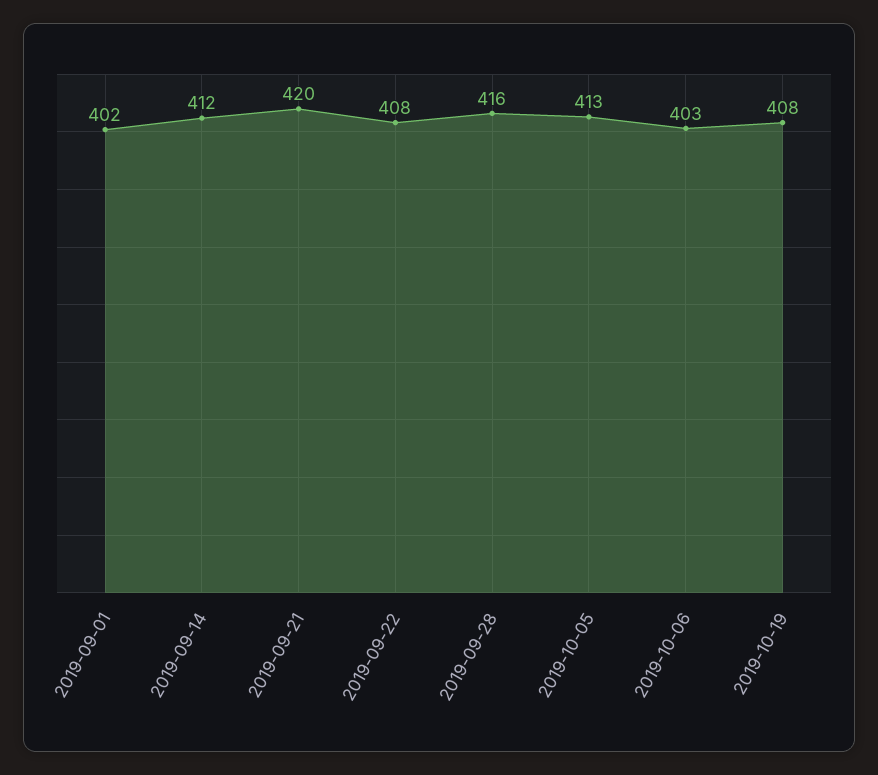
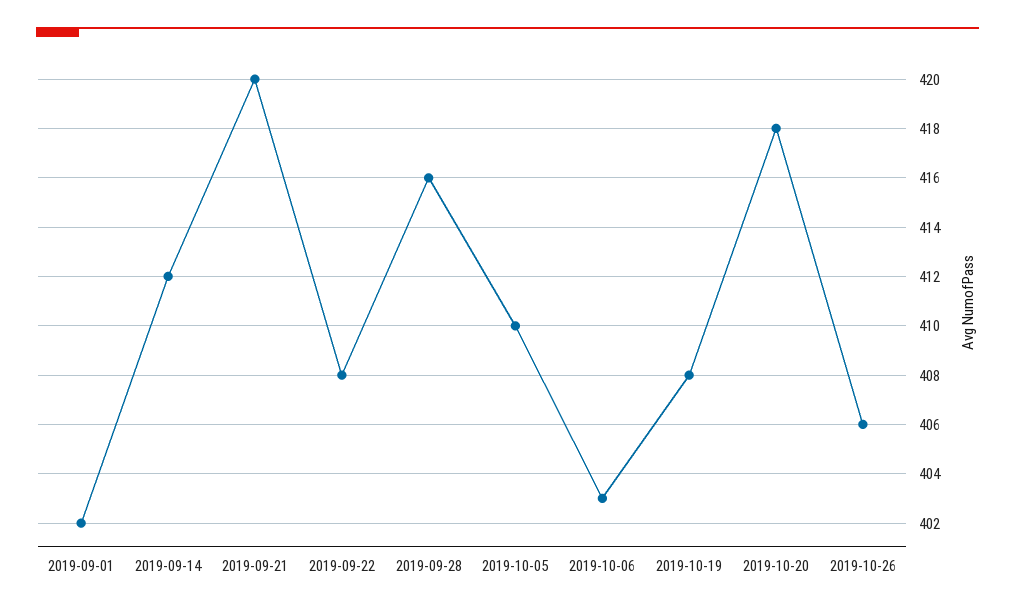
2019-10-05: 413 -> 410
2019-10-20: none -> 418
2019-10-26: none -> 406

